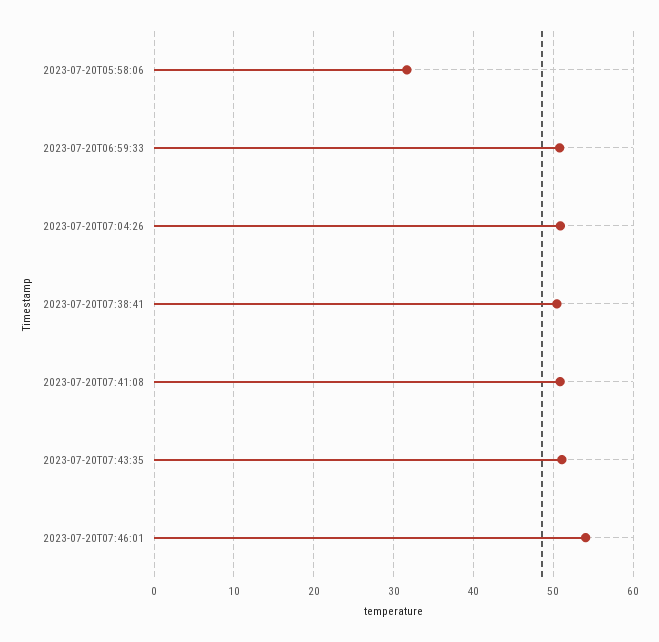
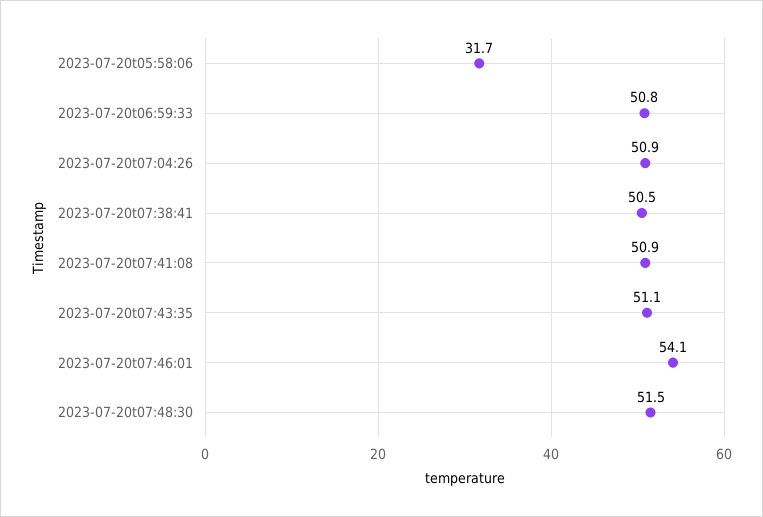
2023-07-20t07:48:30: none -> 51.5

